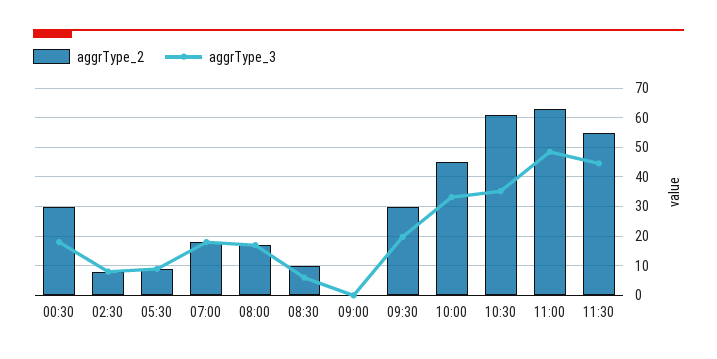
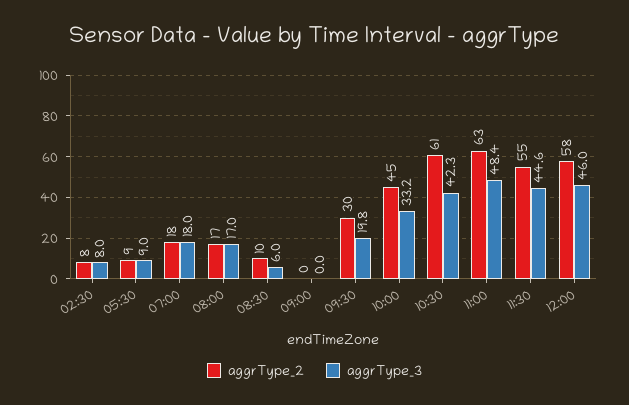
aggrType_2, 00:30: 30 -> none
aggrType_3, 00:30: 17.5 -> none
aggrType_3, 10:30: 35 -> 42.3
aggrType_2, 12:00: none -> 58
aggrType_3, 12:00: none -> 46

